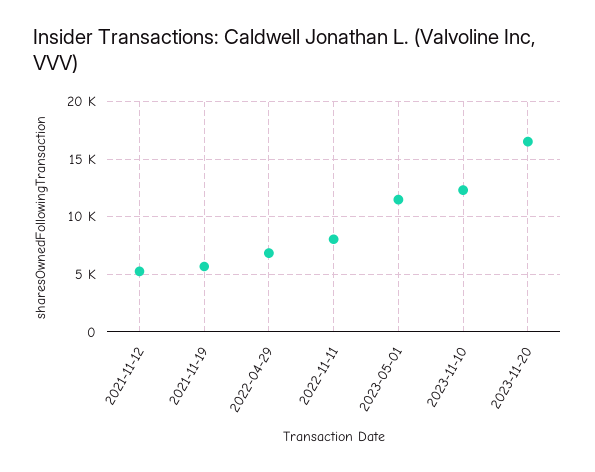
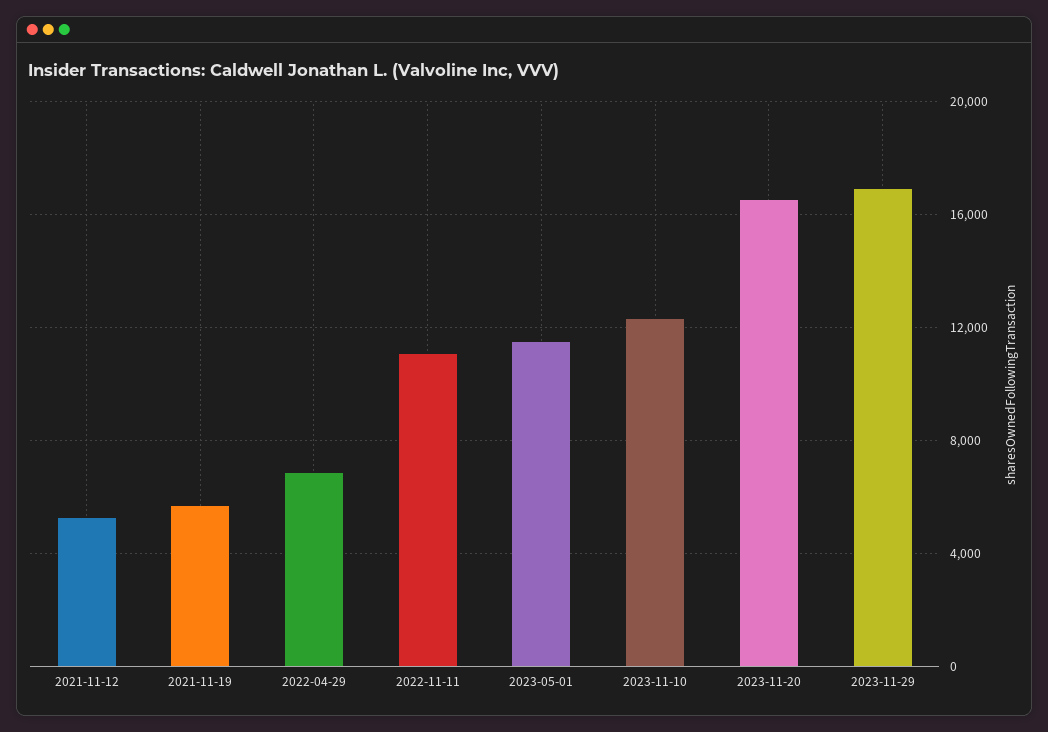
2022-11-11: 8000 -> 11000
2023-11-29: none -> 17000

